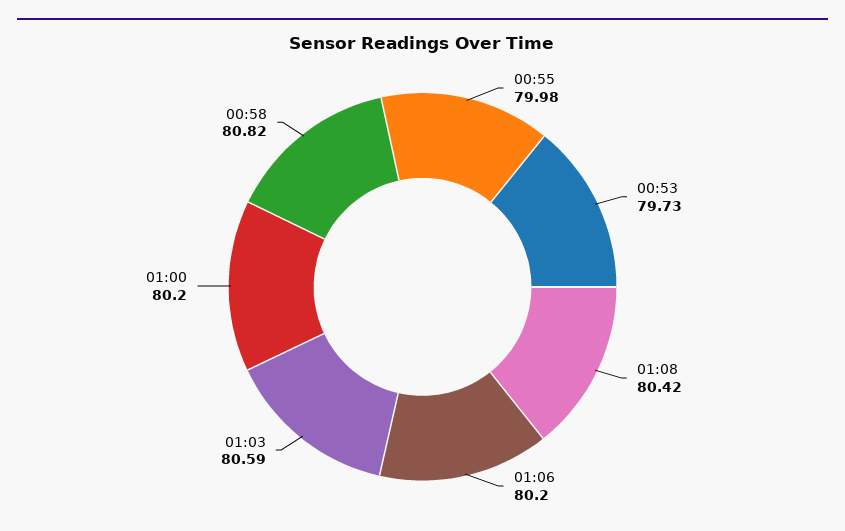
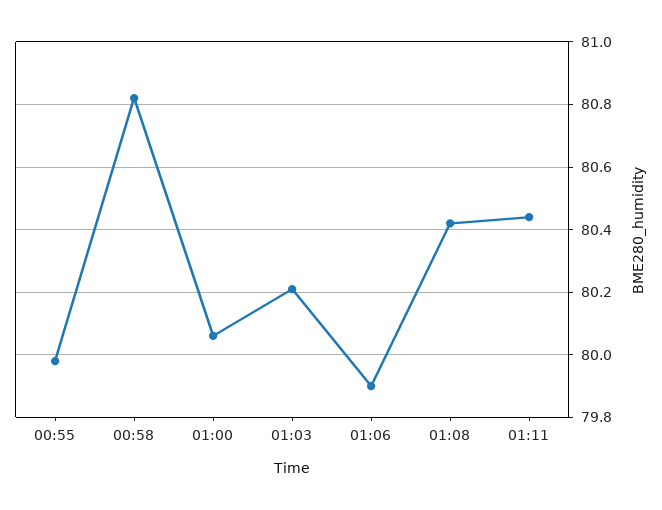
00:53: 79.73 -> none
01:06: 80.2 -> 79.9
01:03: 80.59 -> 80.2
01:00: 80.2 -> 80.05
01:11: none -> 80.45

